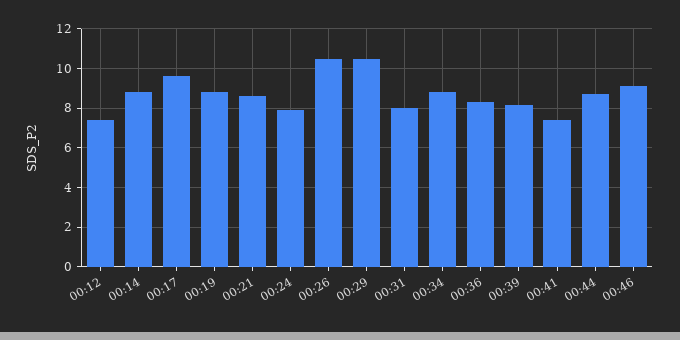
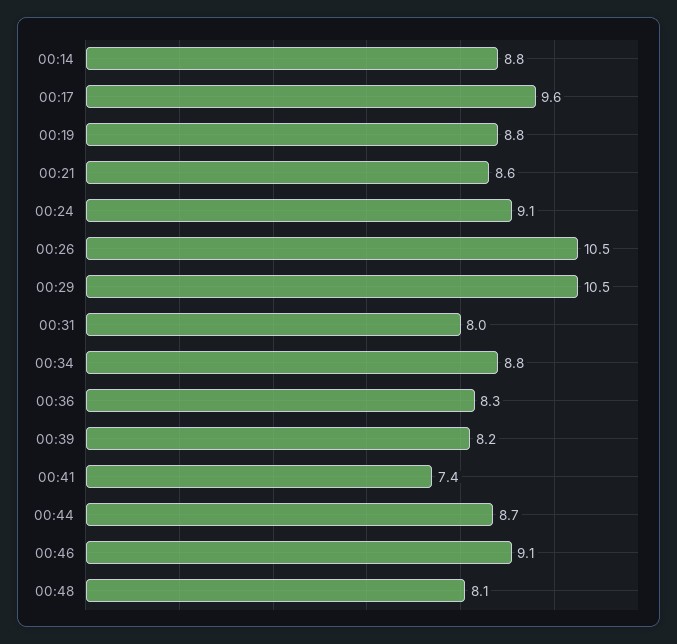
00:12: 7.5 -> none
00:24: 8 -> 9.1
00:48: none -> 8.1

